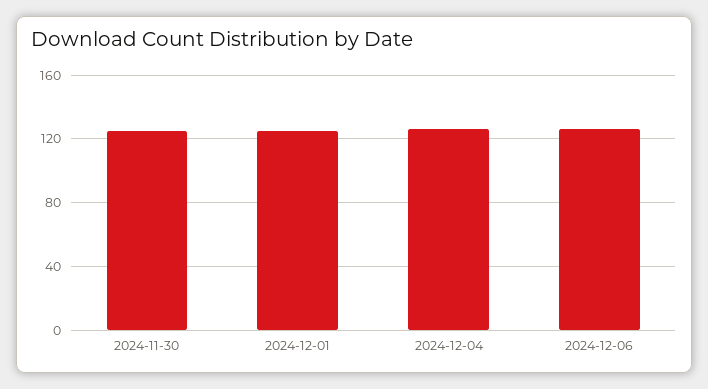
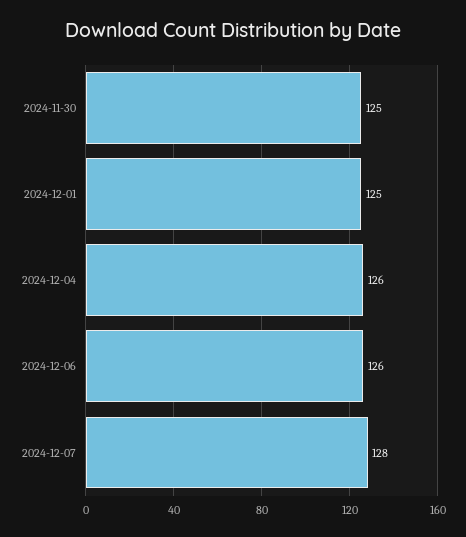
2024-12-07: none -> 128

